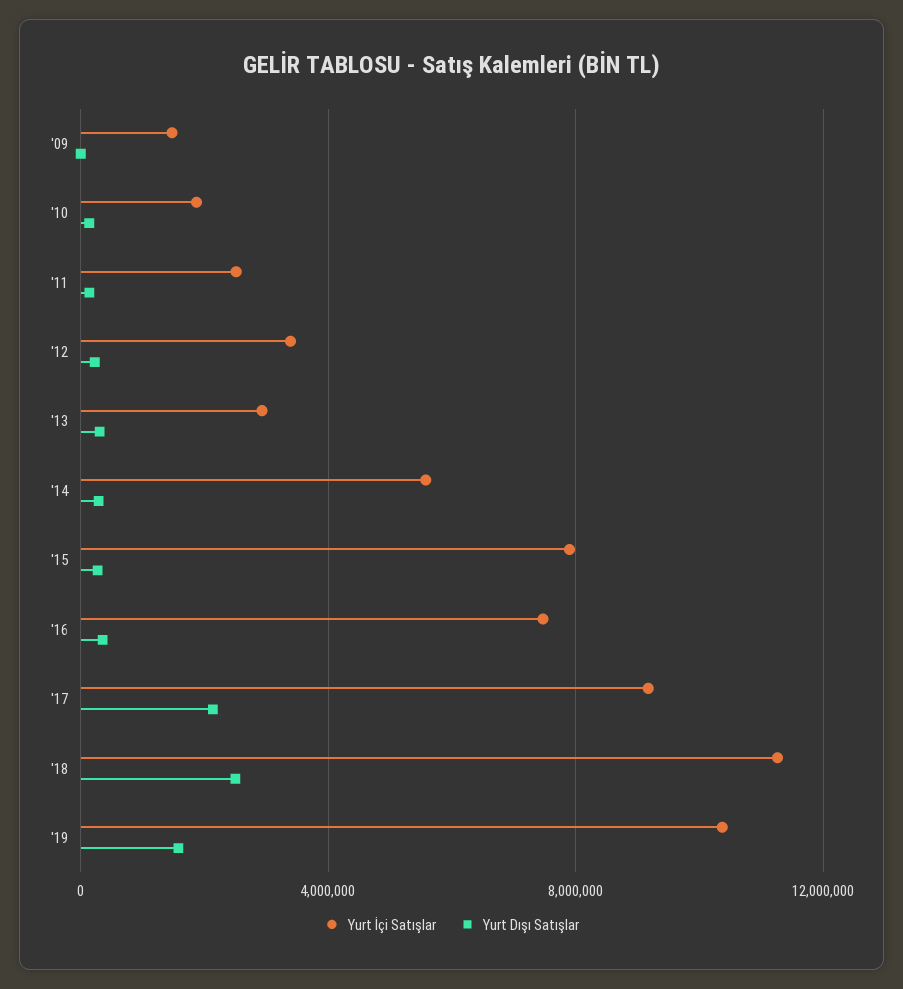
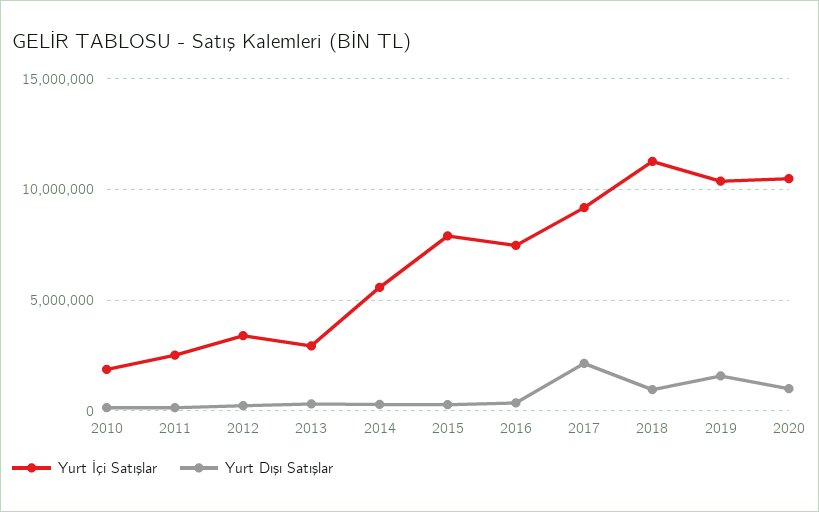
Yurt İçi Satışlar, '09: 1500000 -> none
Yurt Dışı Satışlar, '09: 0 -> none
Yurt Dışı Satışlar, '18: 2500000 -> 1000000
Yurt İçi Satışlar, 2020: none -> 10500000
Yurt Dışı Satışlar, 2020: none -> 1000000

